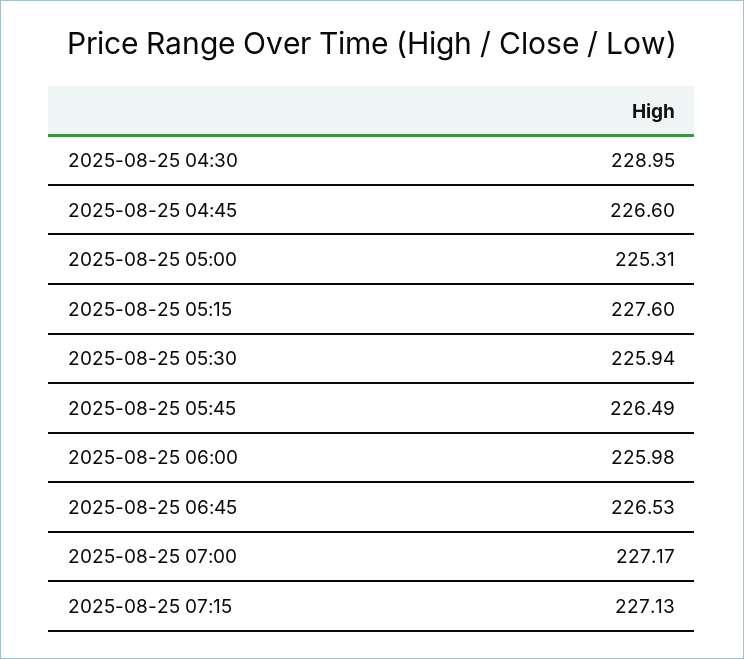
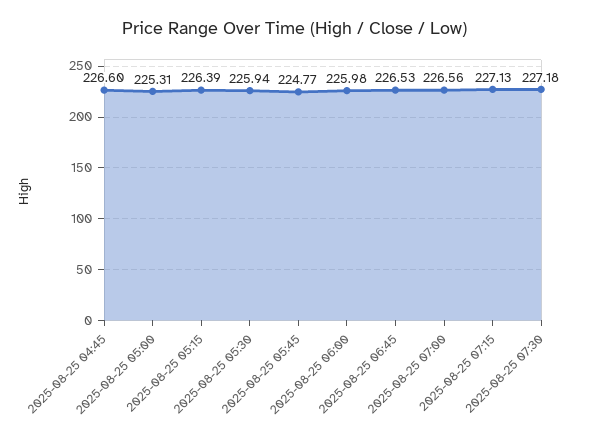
2025-08-25 04:30: 228.95 -> none
2025-08-25 05:15: 227.6 -> 226.39
2025-08-25 05:45: 226.49 -> 224.77
2025-08-25 07:00: 227.17 -> 226.56
2025-08-25 07:30: none -> 227.18

